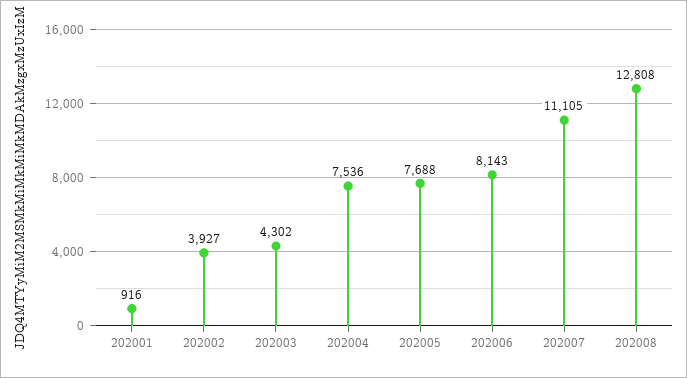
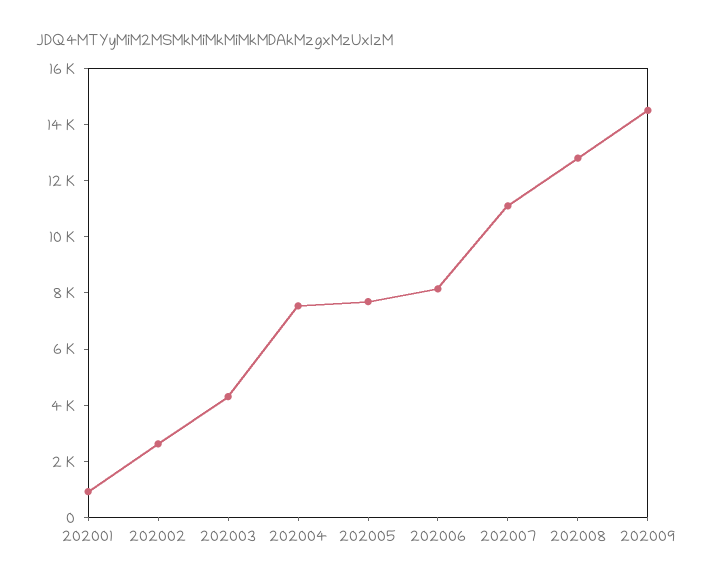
202002: 3927 -> 2500
202009: none -> 14500

